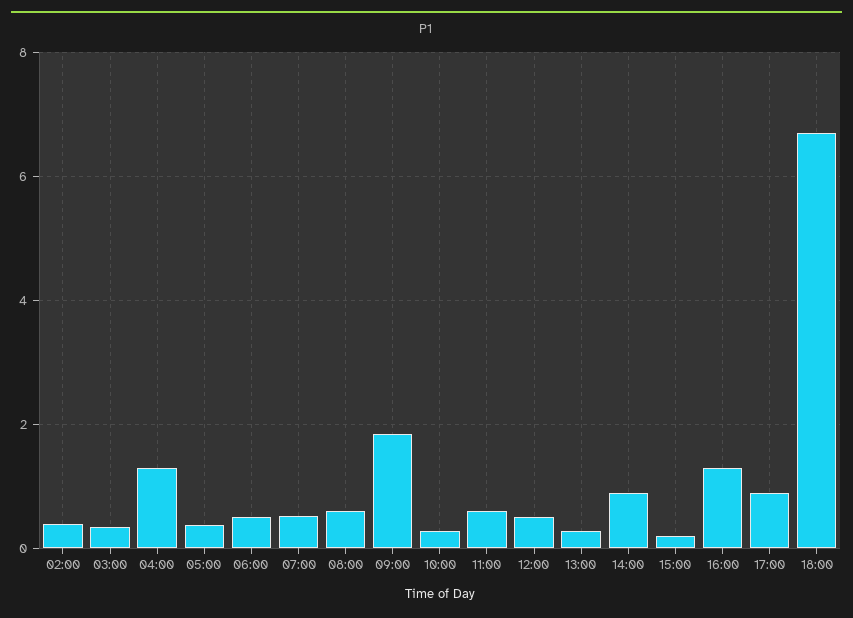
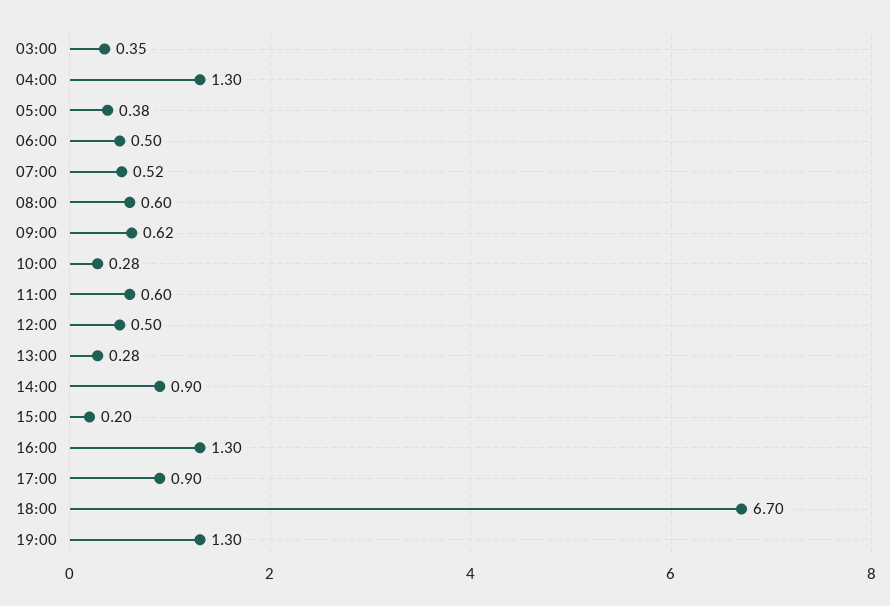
02:00: 0.4 -> none
09:00: 1.8 -> 0.62
19:00: none -> 1.3

